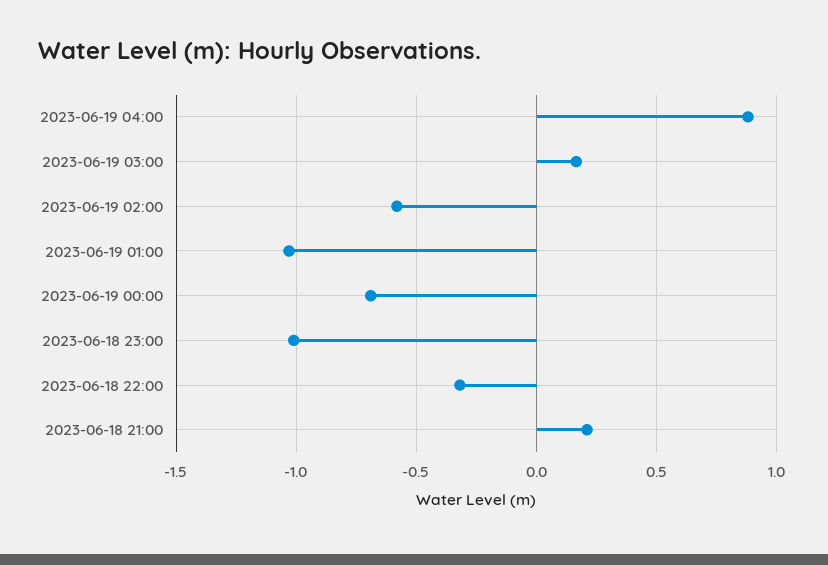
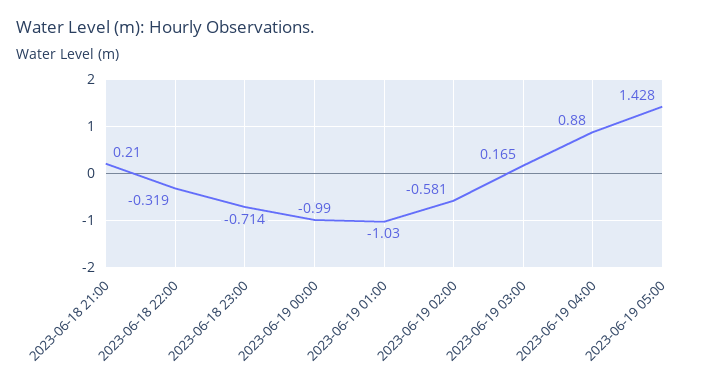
2023-06-19 00:00: -0.7 -> -0.99
2023-06-18 23:00: -1 -> -0.714
2023-06-19 05:00: none -> 1.428

